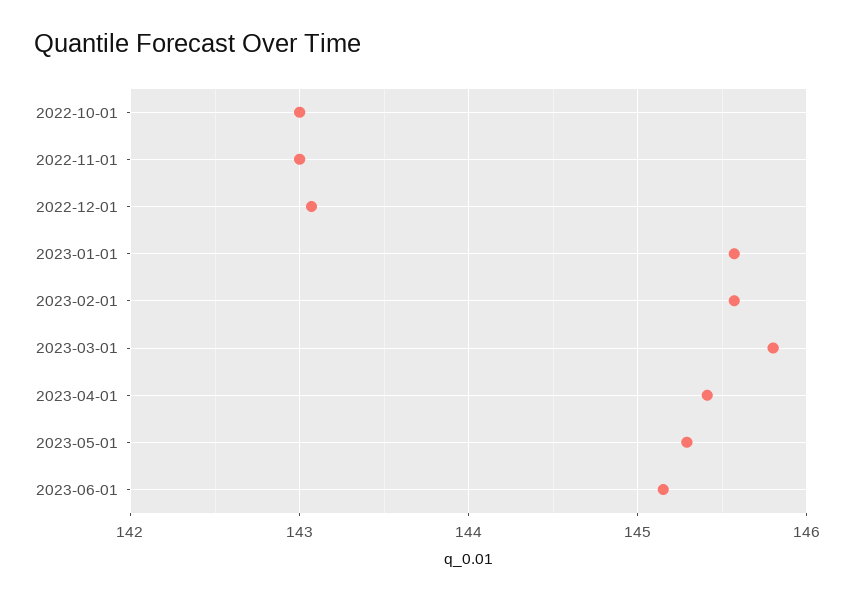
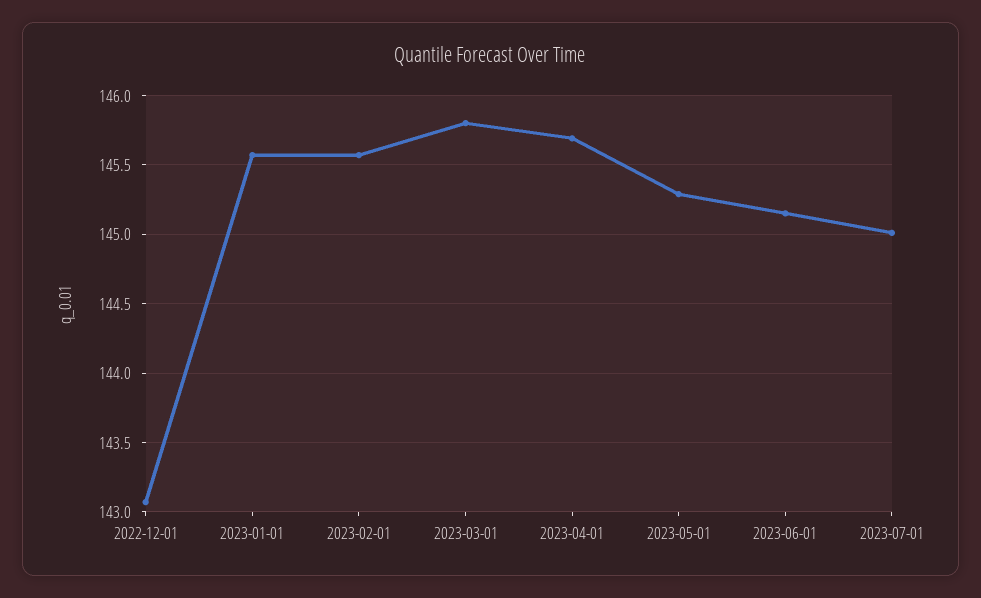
2022-10-01: 143 -> none
2022-11-01: 143 -> none
2023-04-01: 145.4 -> 145.7
2023-07-01: none -> 145

